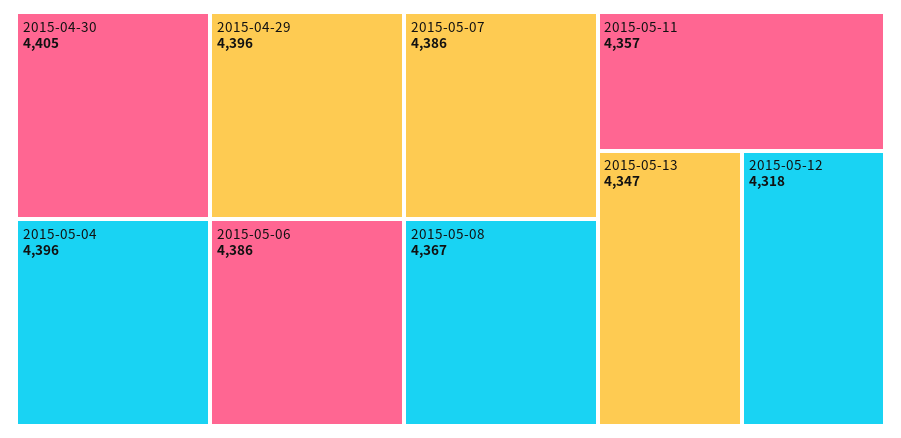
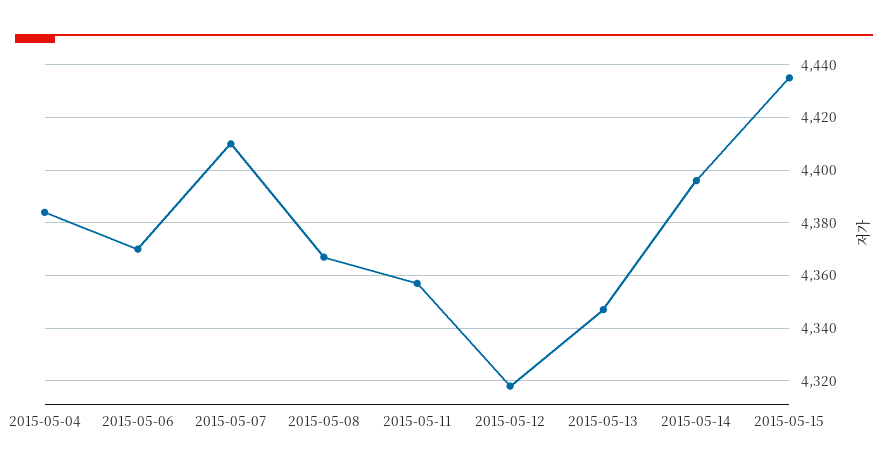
2015-04-30: 4405 -> none
2015-04-29: 4396 -> none
2015-05-04: 4396 -> 4385
2015-05-06: 4386 -> 4370
2015-05-07: 4386 -> 4410
2015-05-14: none -> 4395
2015-05-15: none -> 4435

